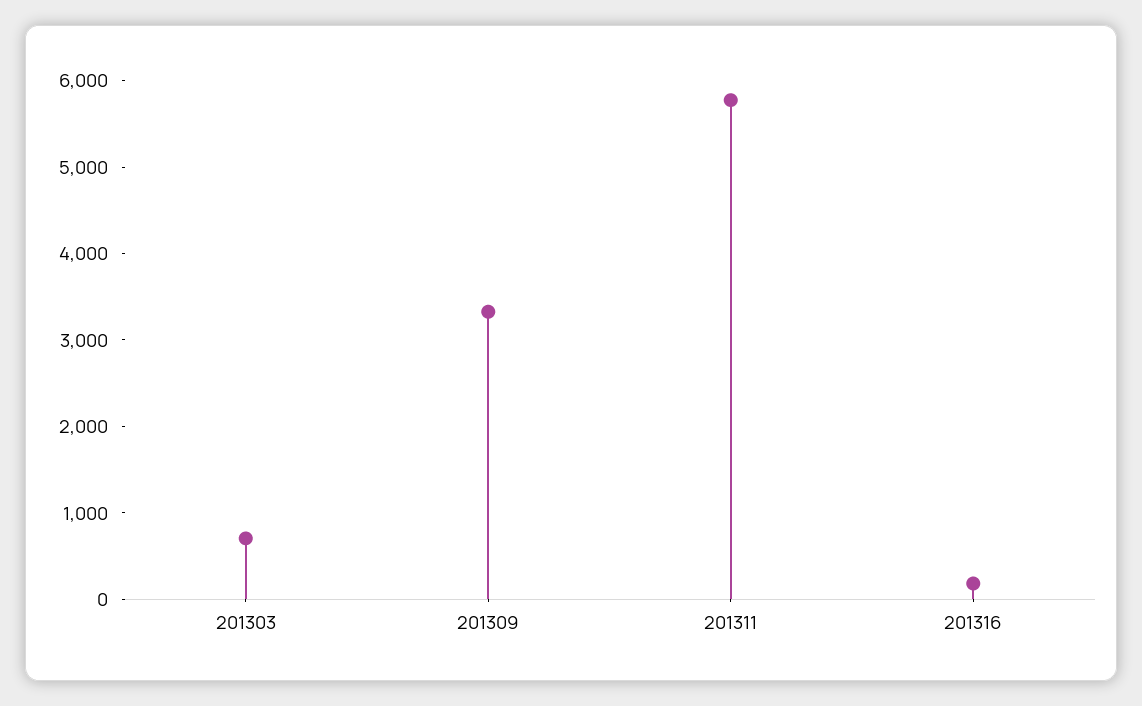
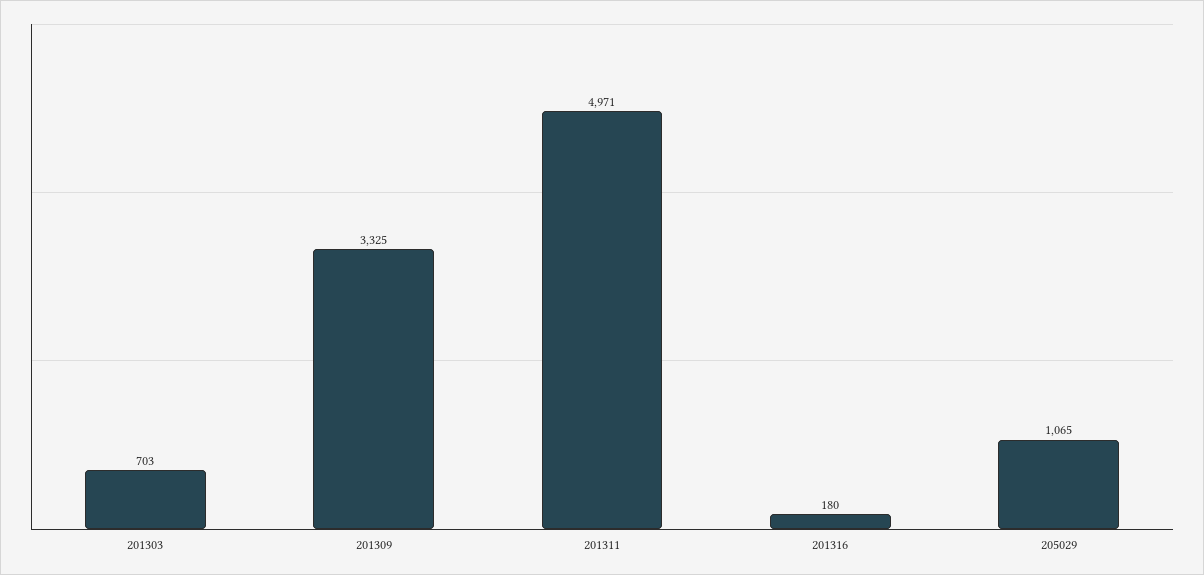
201311: 5800 -> 4971
205029: none -> 1065

